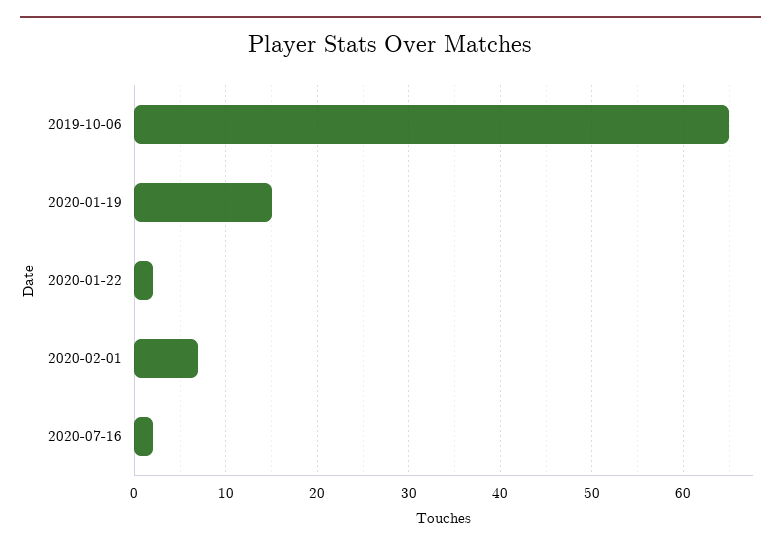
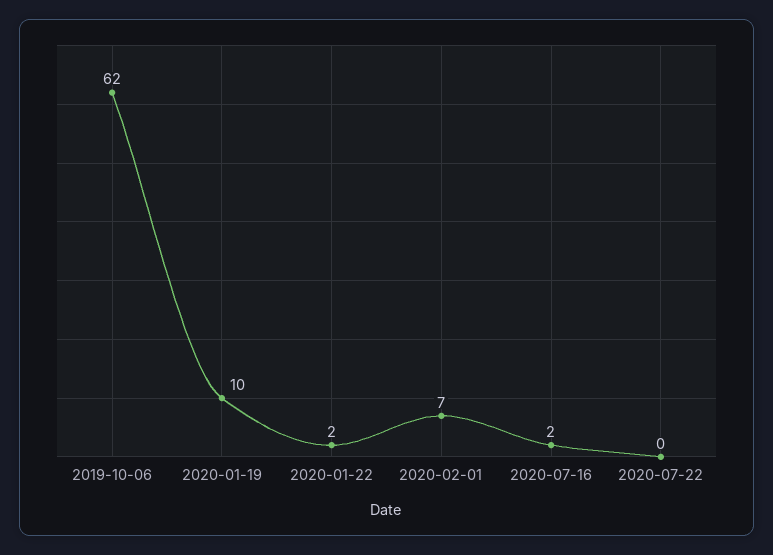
2019-10-06: 65 -> 62
2020-01-19: 15 -> 10
2020-07-22: none -> 0

